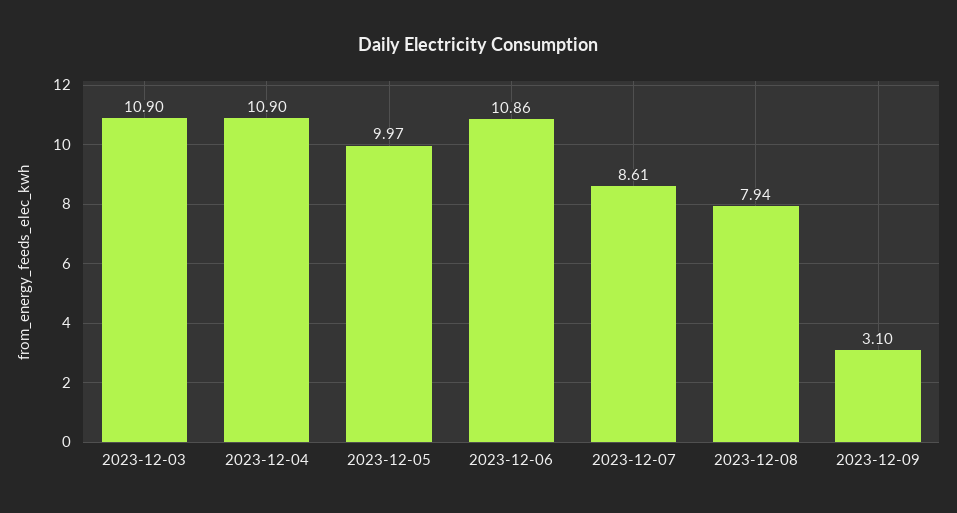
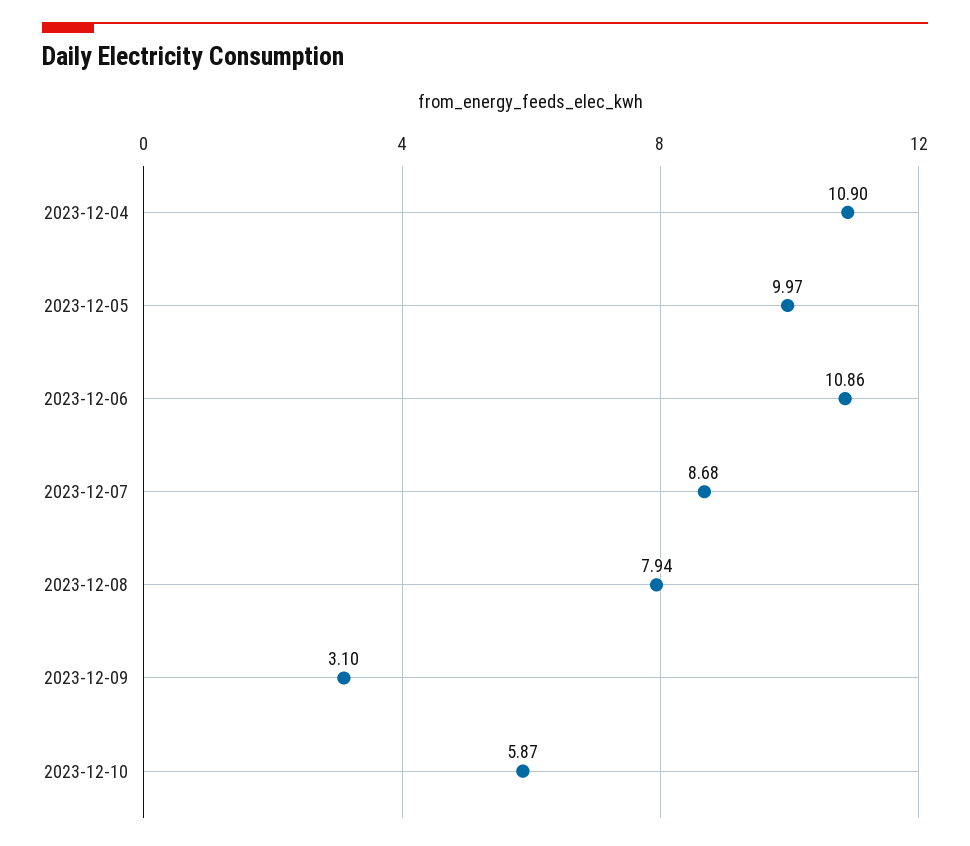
2023-12-03: 10.9 -> none
2023-12-07: 8.61 -> 8.68
2023-12-10: none -> 5.87

